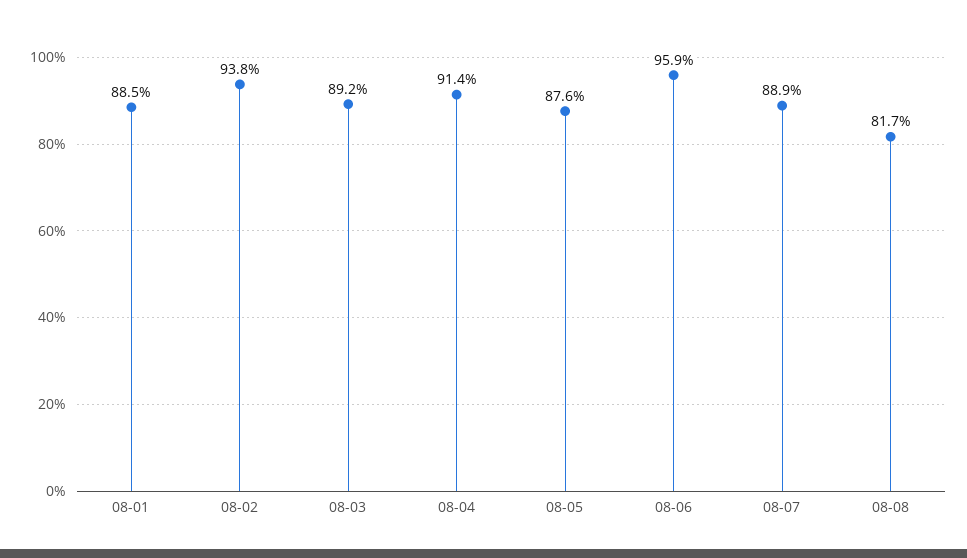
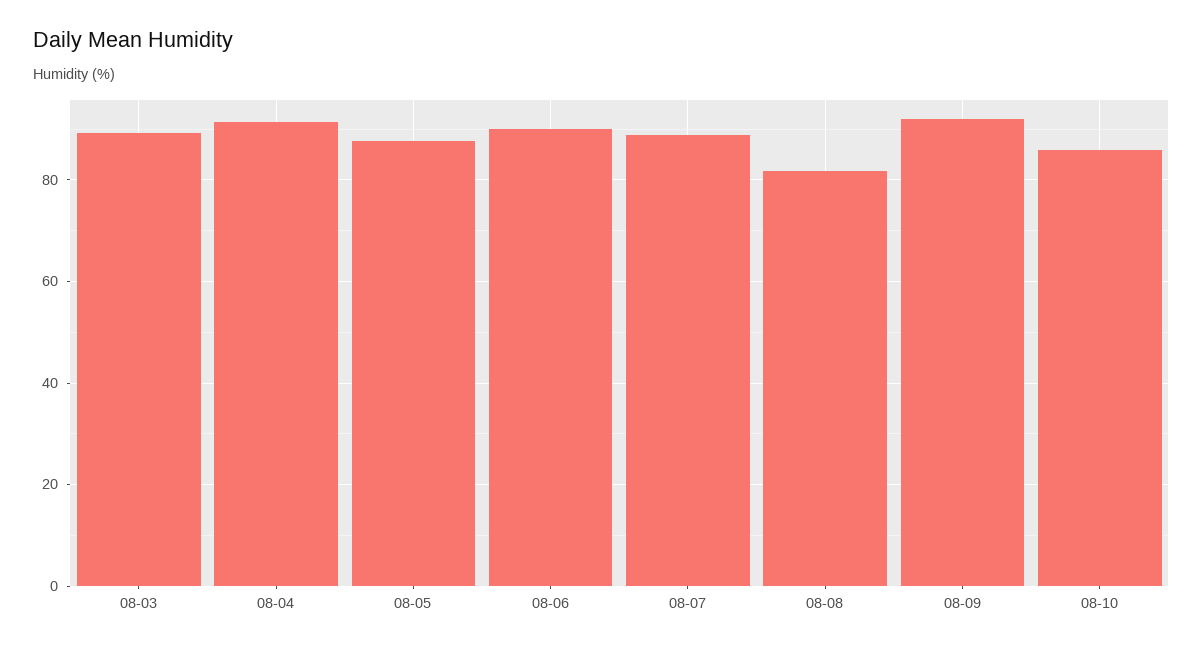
08-01: 88.5 -> none
08-02: 93.8 -> none
08-06: 95.9 -> 90
08-09: none -> 92
08-10: none -> 86

